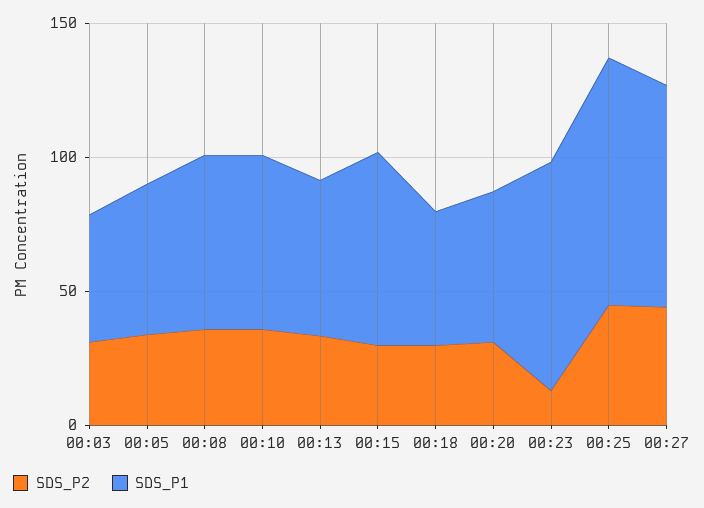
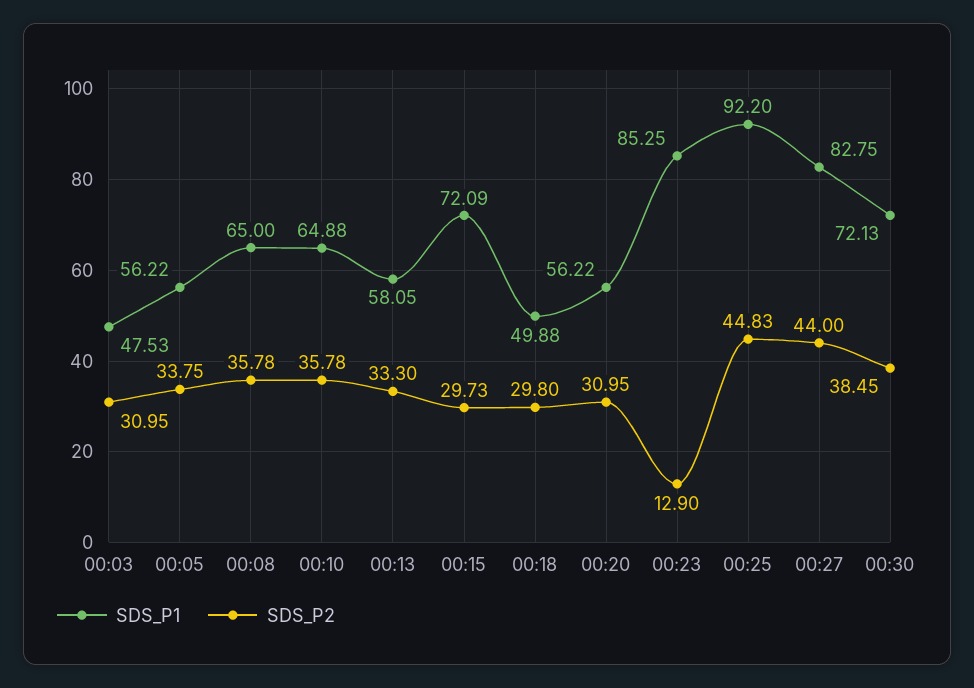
SDS_P1, 00:30: none -> 72.13
SDS_P2, 00:30: none -> 38.45

